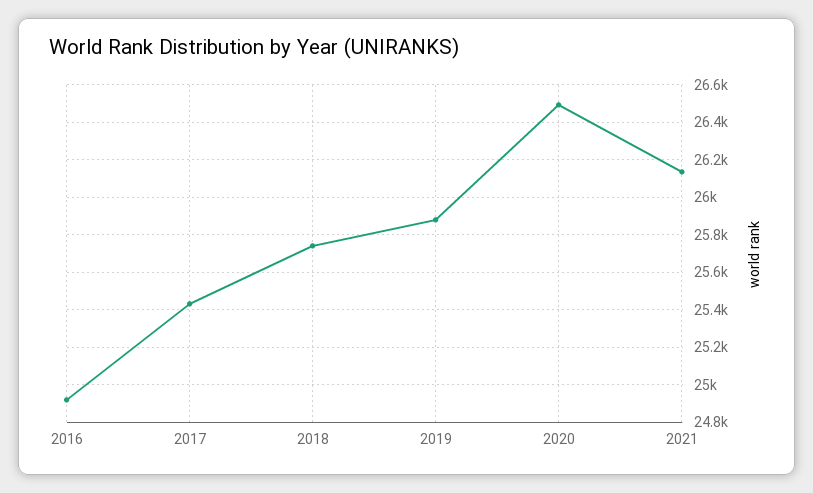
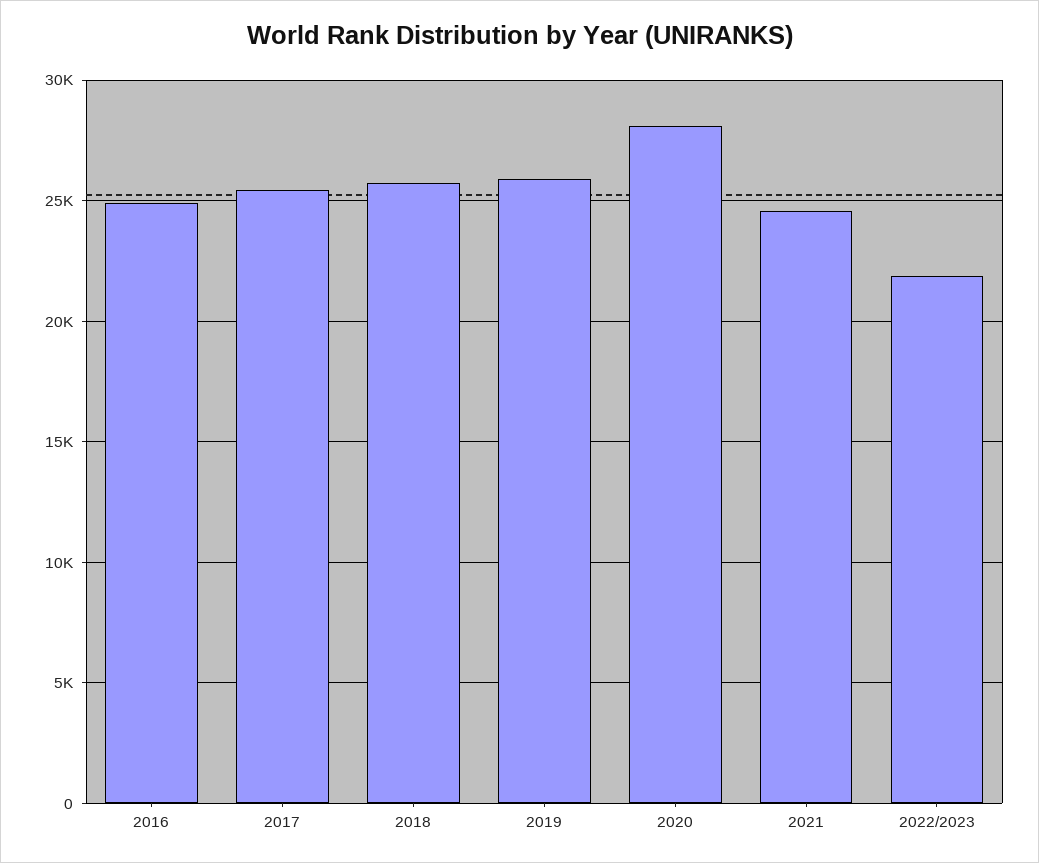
2020: 26500 -> 28000
2021: 26150 -> 24500
2022/2023: none -> 22000

